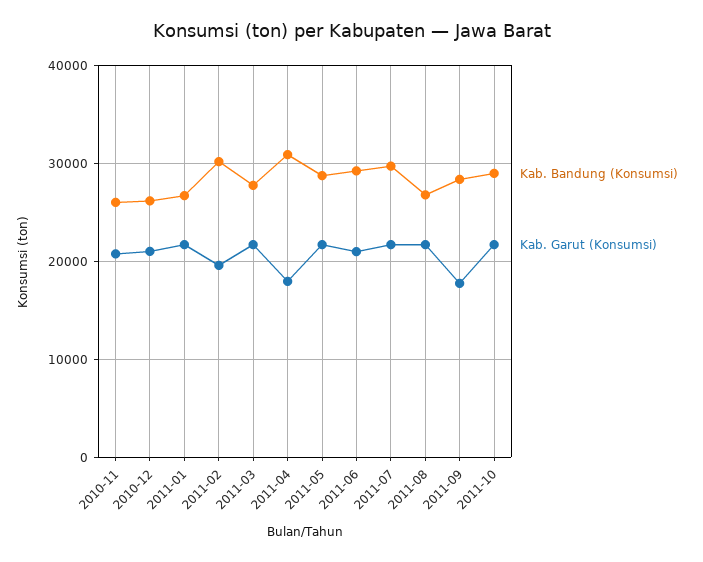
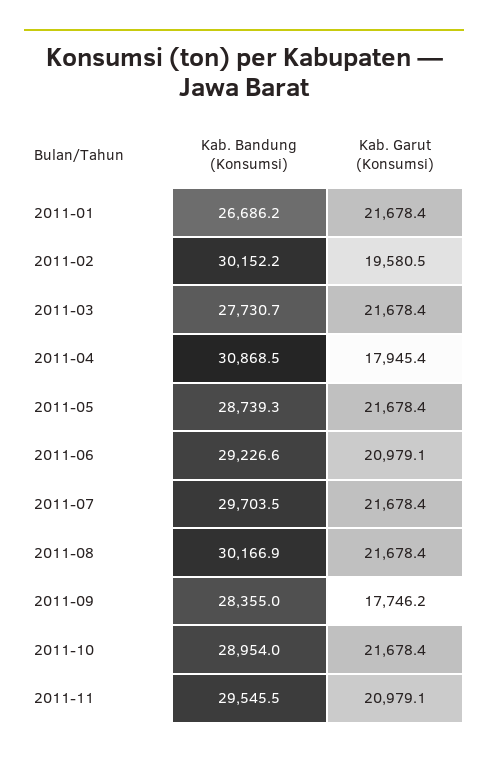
Kab. Bandung (Konsumsi), 2010-11: 26000 -> none
Kab. Garut (Konsumsi), 2010-11: 21000 -> none
Kab. Bandung (Konsumsi), 2010-12: 26000 -> none
Kab. Garut (Konsumsi), 2010-12: 21000 -> none
Kab. Bandung (Konsumsi), 2011-08: 27000 -> 30166.9
Kab. Bandung (Konsumsi), 2011-11: none -> 29545.5
Kab. Garut (Konsumsi), 2011-11: none -> 20979.1

